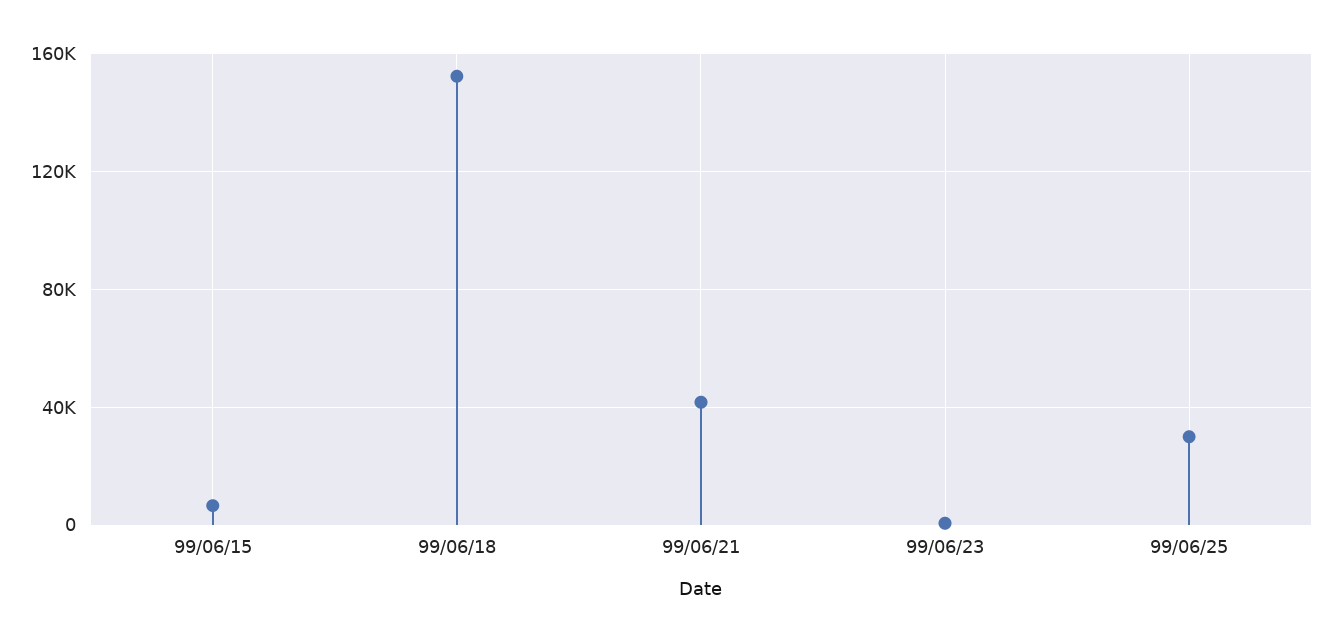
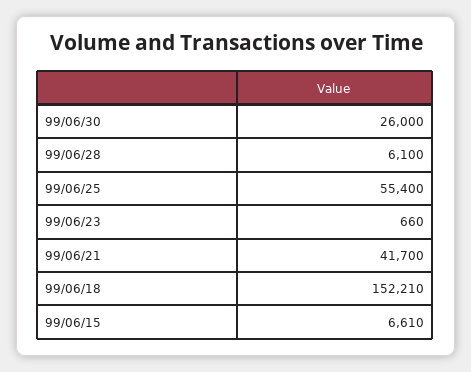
99/06/25: 30000 -> 55400
99/06/30: none -> 26000
99/06/28: none -> 6100

